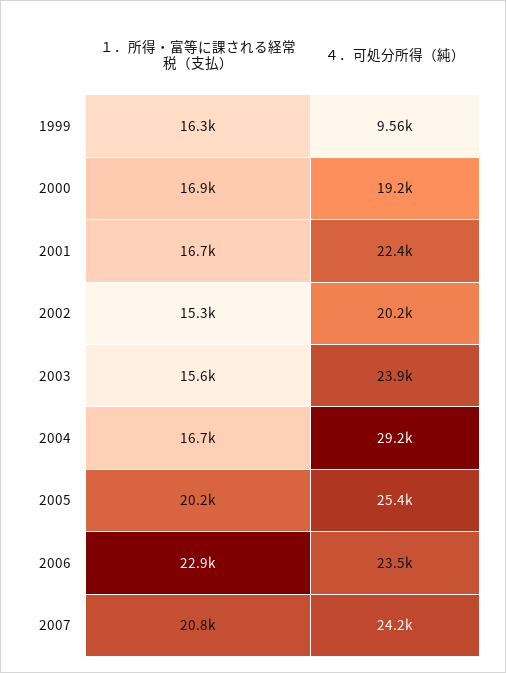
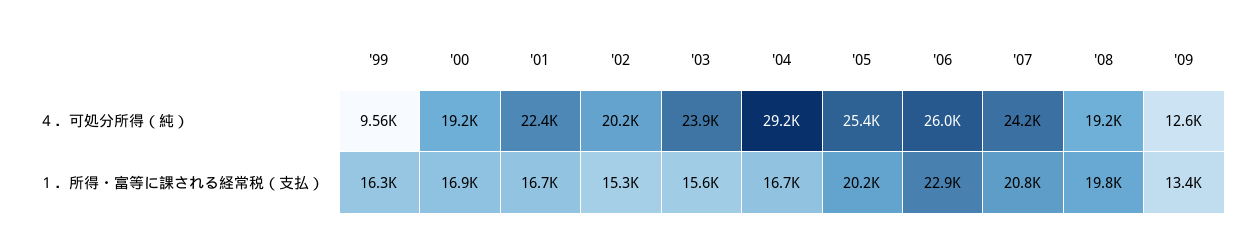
４．可処分所得（純）, 2006: 23500 -> 26000
４．可処分所得（純）, '08: none -> 19200
４．可処分所得（純）, '09: none -> 12600
１．所得・富等に課される経常税（支払）, '08: none -> 19800
１．所得・富等に課される経常税（支払）, '09: none -> 13400

